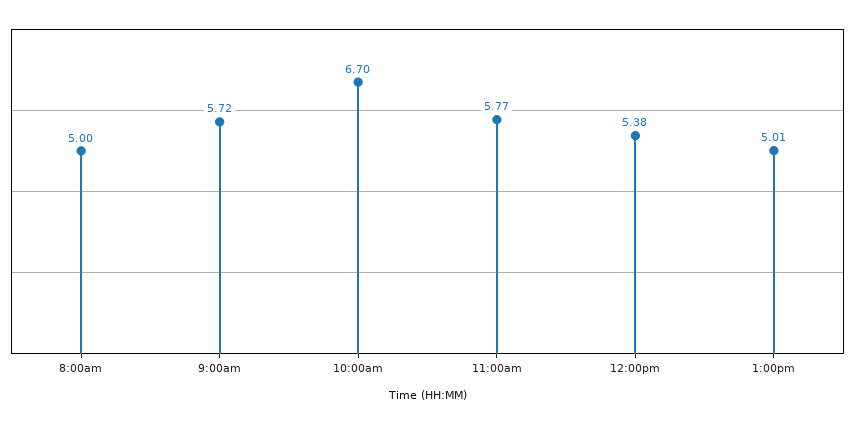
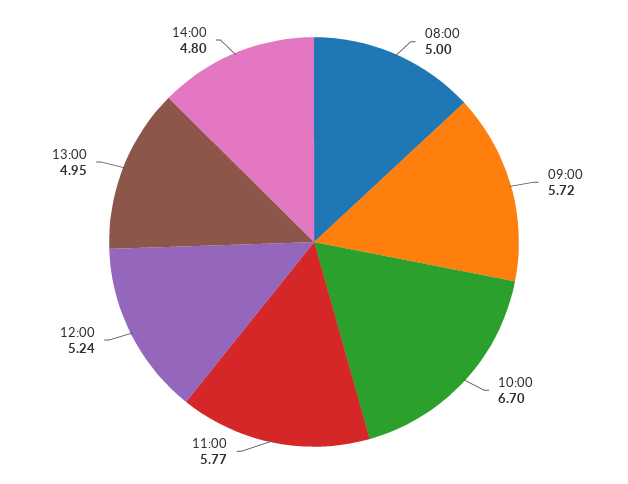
12:00pm: 5.38 -> 5.24
1:00pm: 5.01 -> 4.95
14:00: none -> 4.8

